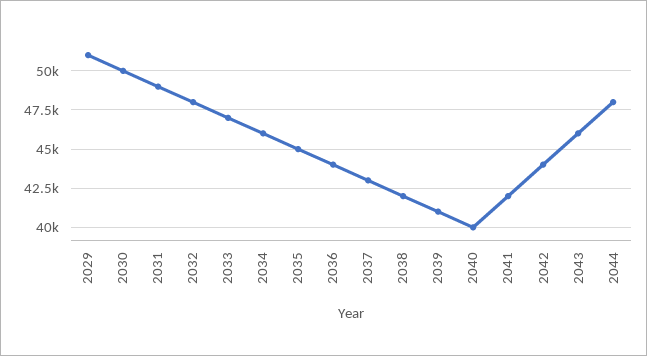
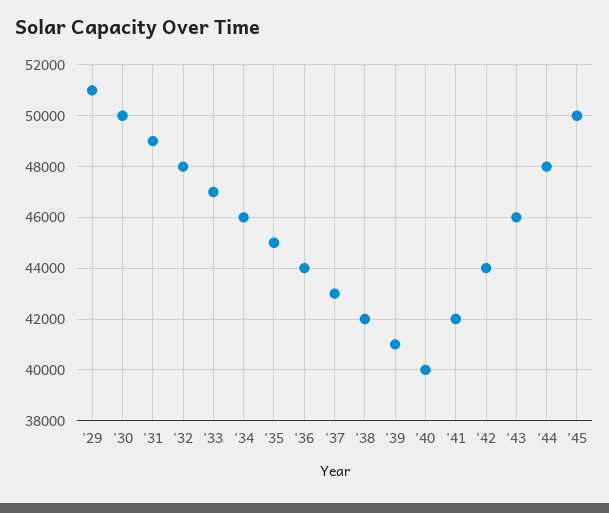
'45: none -> 50000

